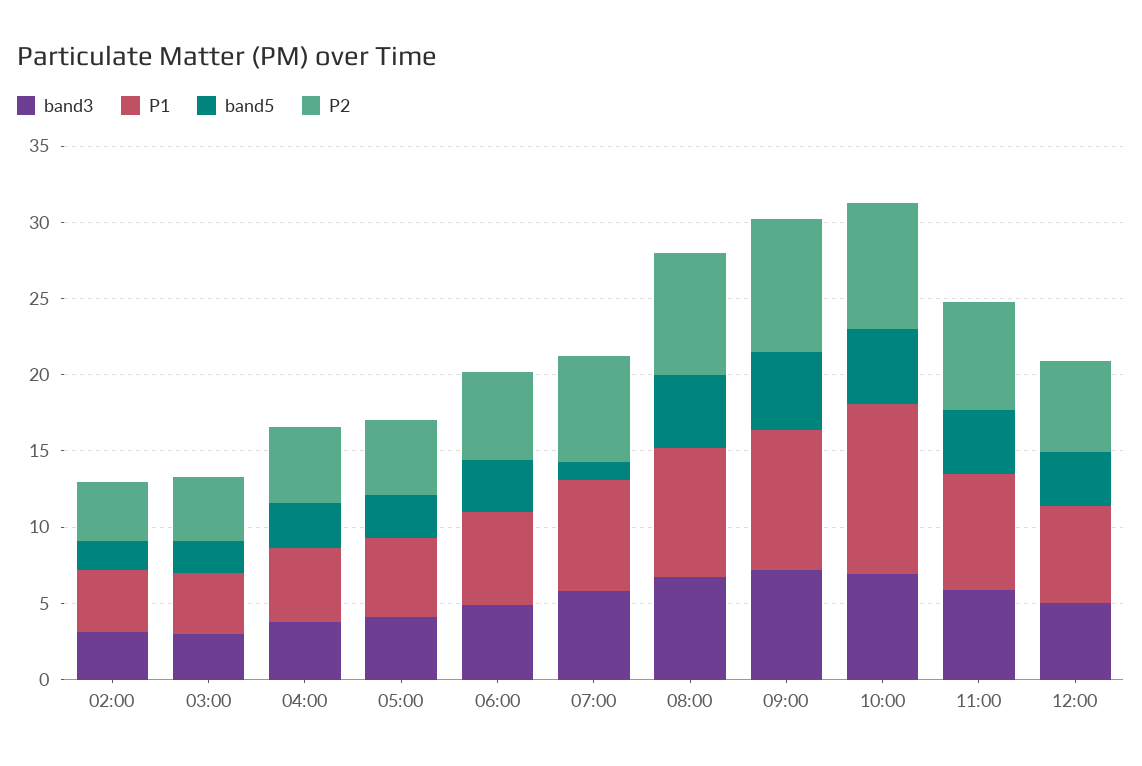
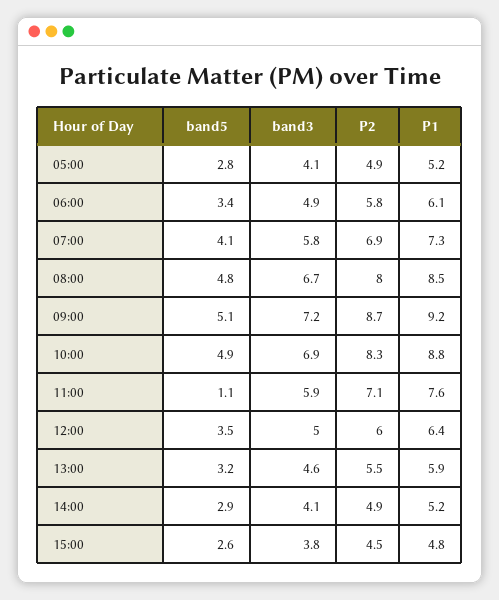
band3, 02:00: 3 -> none
P1, 02:00: 4 -> none
band5, 02:00: 2 -> none
P2, 02:00: 4 -> none
band3, 03:00: 3 -> none
P1, 03:00: 4 -> none
band5, 03:00: 2 -> none
P2, 03:00: 4 -> none
band3, 04:00: 4 -> none
P1, 04:00: 5 -> none
band5, 04:00: 3 -> none
P2, 04:00: 5 -> none
band5, 07:00: 1 -> 4.1
P1, 10:00: 11 -> 8.8
band5, 11:00: 4 -> 1.1
band5, 13:00: none -> 3.2
band3, 13:00: none -> 4.6
P2, 13:00: none -> 5.5
P1, 13:00: none -> 5.9
band5, 14:00: none -> 2.9
band3, 14:00: none -> 4.1
P2, 14:00: none -> 4.9
P1, 14:00: none -> 5.2
band5, 15:00: none -> 2.6
band3, 15:00: none -> 3.8
P2, 15:00: none -> 4.5
P1, 15:00: none -> 4.8

